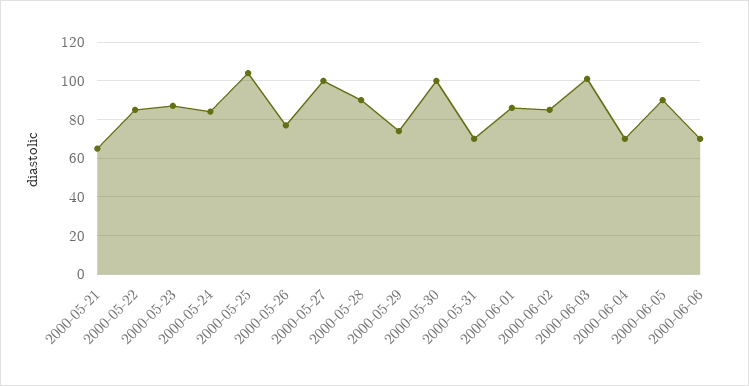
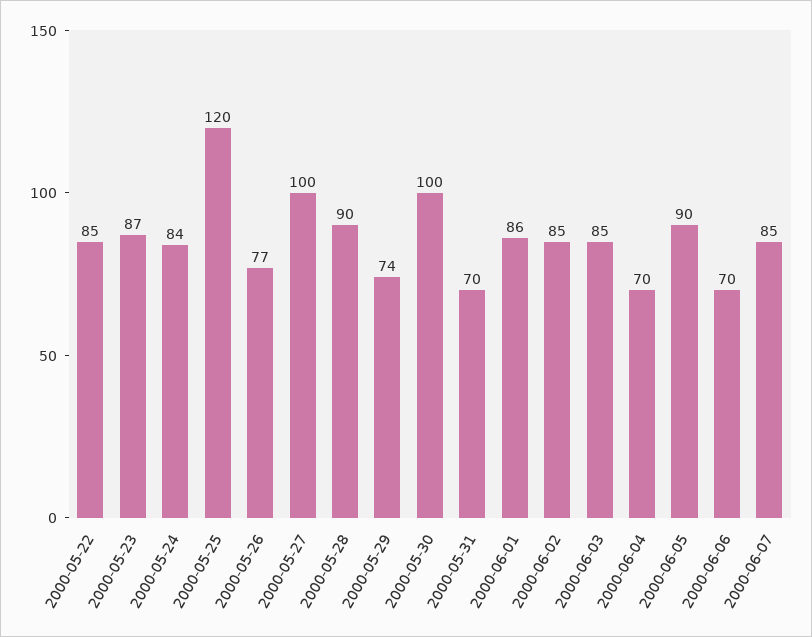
2000-05-21: 65 -> none
2000-05-25: 105 -> 120
2000-06-03: 100 -> 85
2000-06-07: none -> 85

